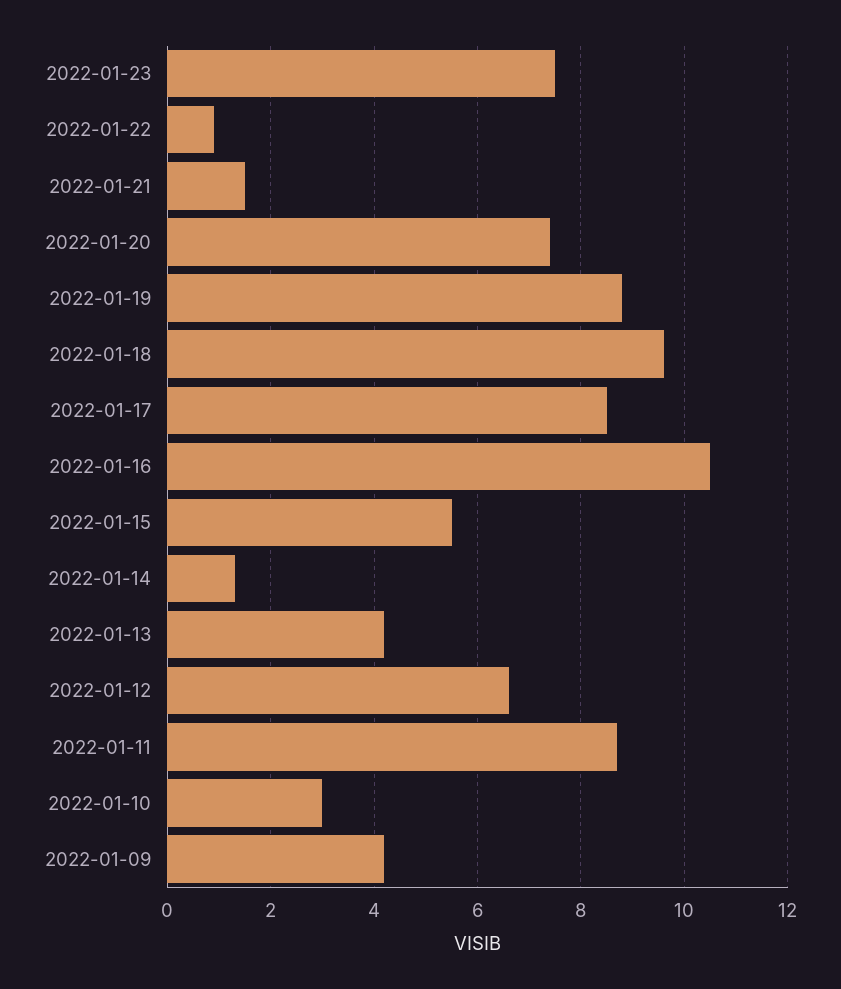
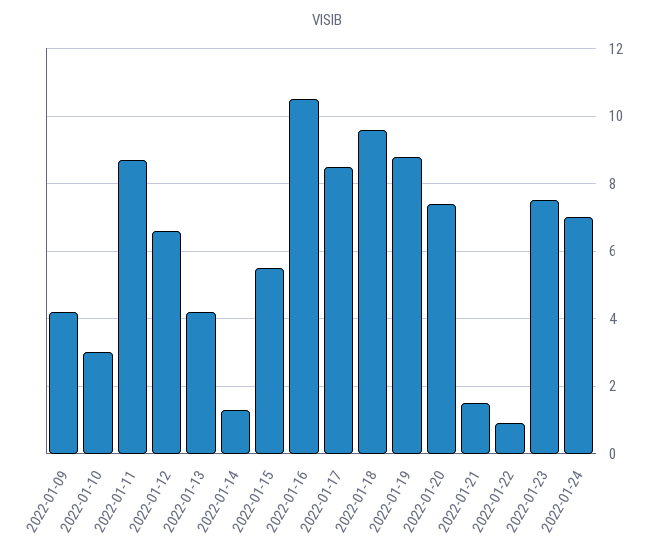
2022-01-24: none -> 7

